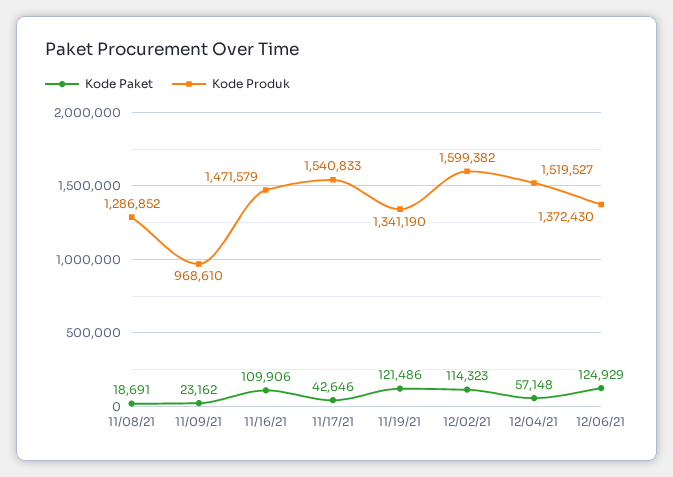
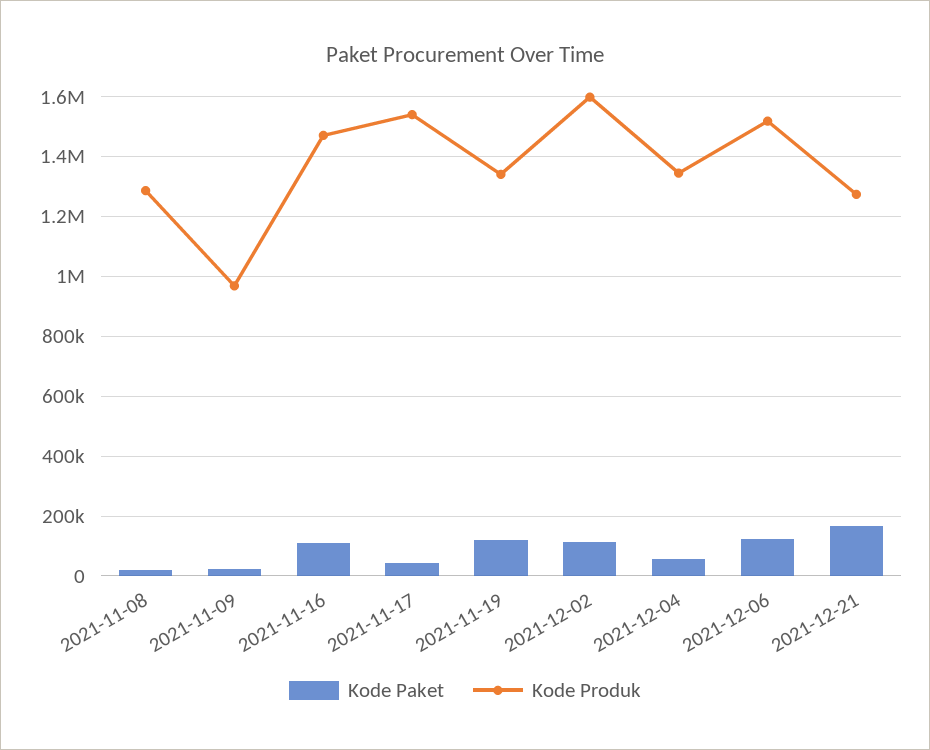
Kode Produk, 12/04/21: 1519527 -> 1350000
Kode Produk, 12/06/21: 1372430 -> 1525000
Kode Paket, 2021-12-21: none -> 175000
Kode Produk, 2021-12-21: none -> 1275000

